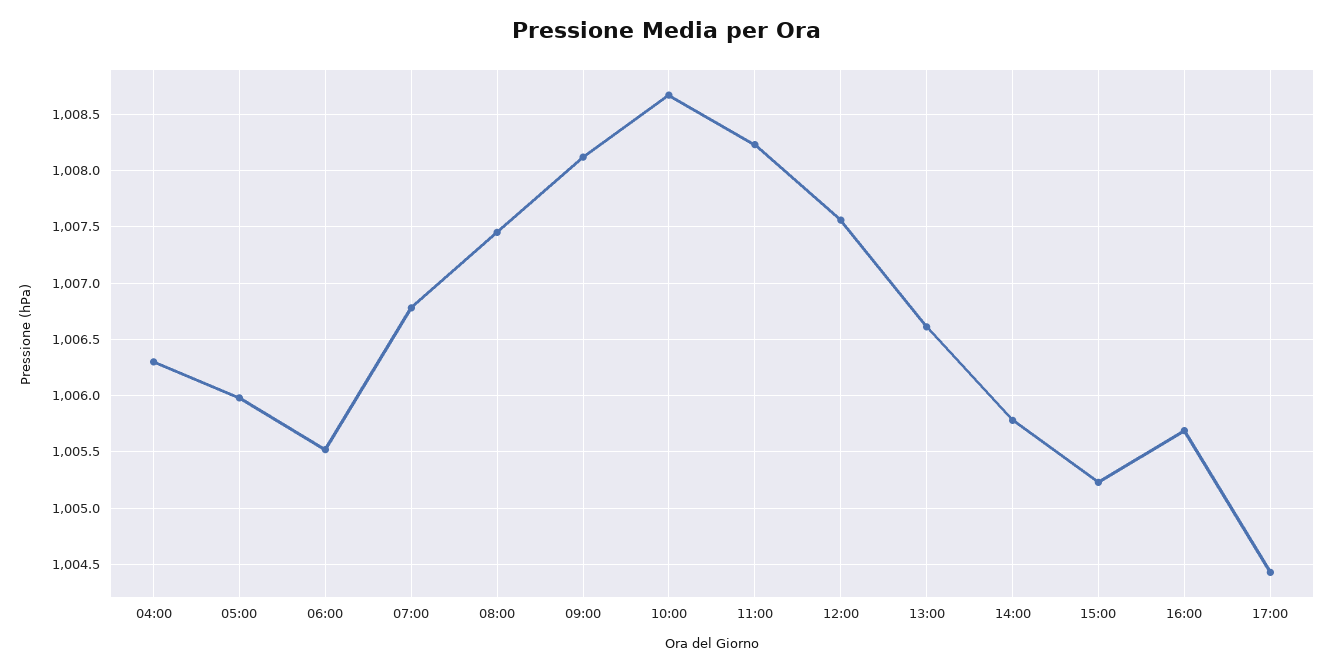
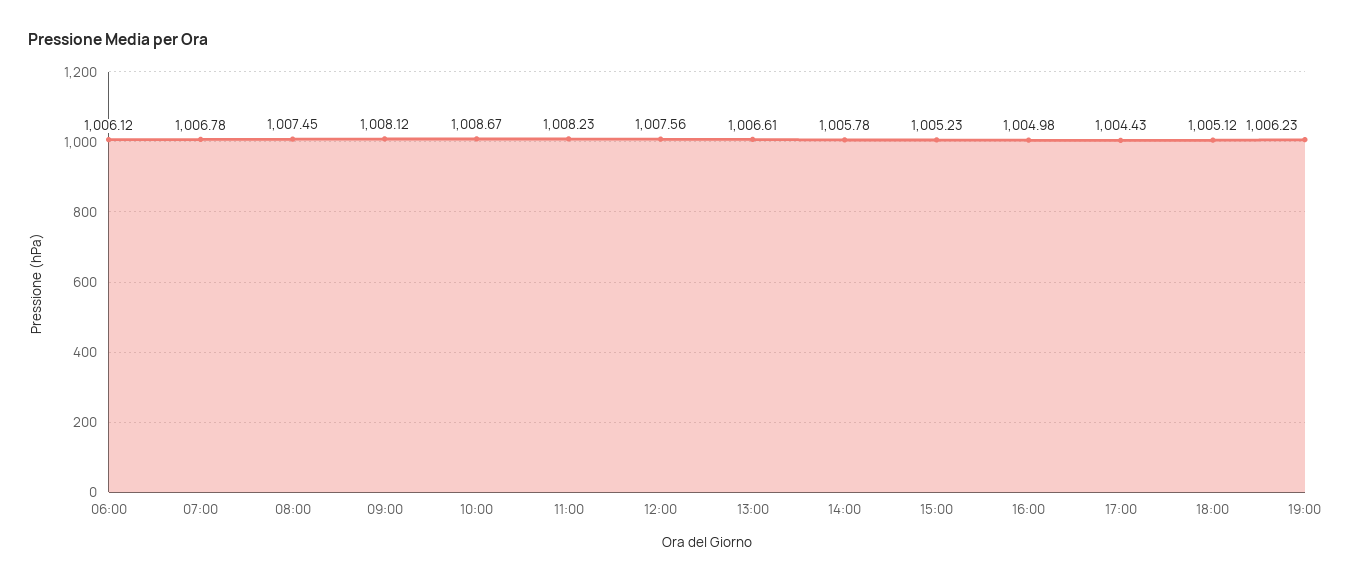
04:00: 1006.3 -> none
05:00: 1006 -> none
06:00: 1005.5 -> 1006.12
16:00: 1005.7 -> 1004.98
18:00: none -> 1005.12
19:00: none -> 1006.23

